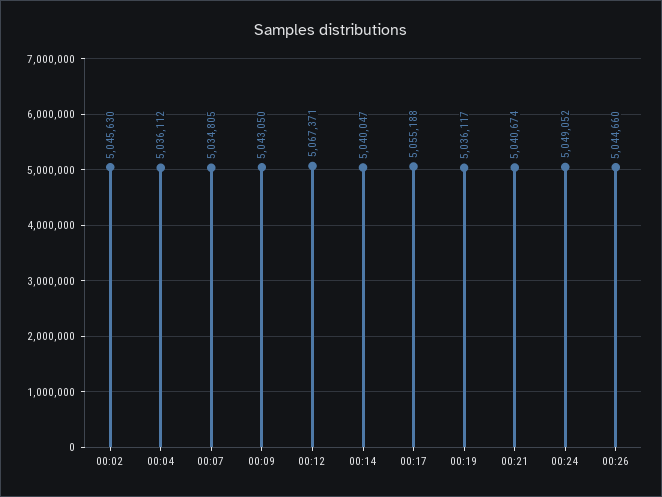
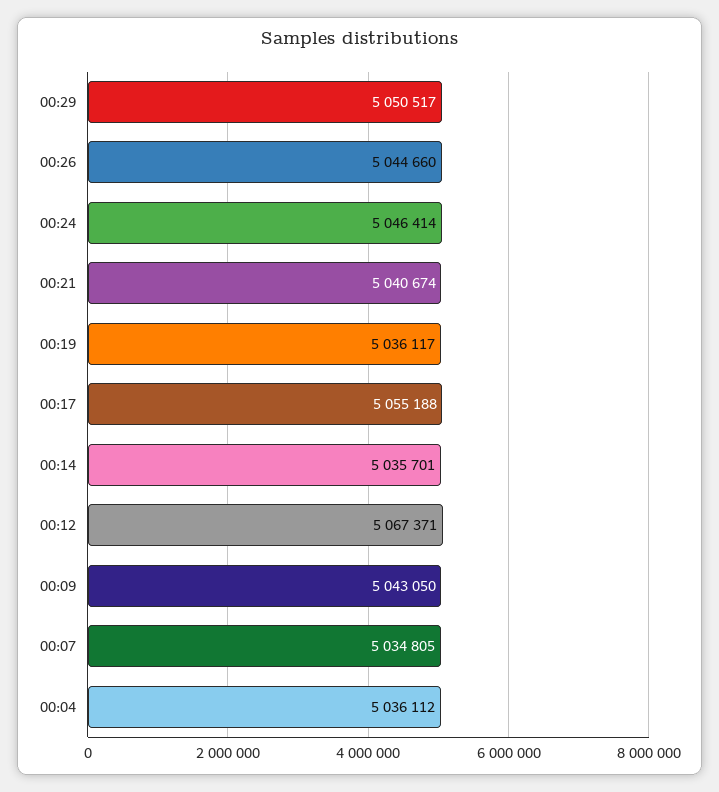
00:02: 5045630 -> none
00:14: 5040047 -> 5035701
00:24: 5049052 -> 5046414
00:29: none -> 5050517

